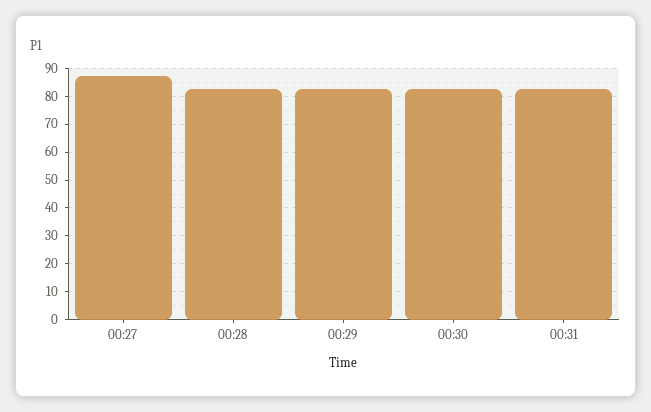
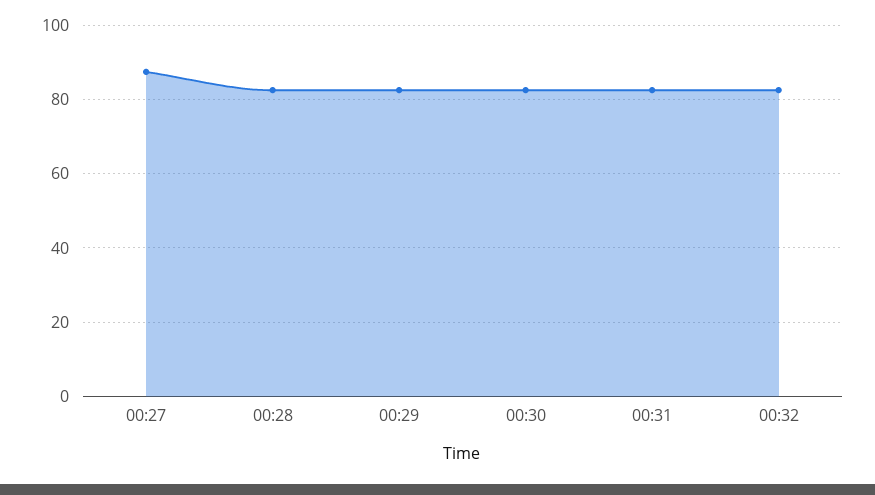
00:32: none -> 82

